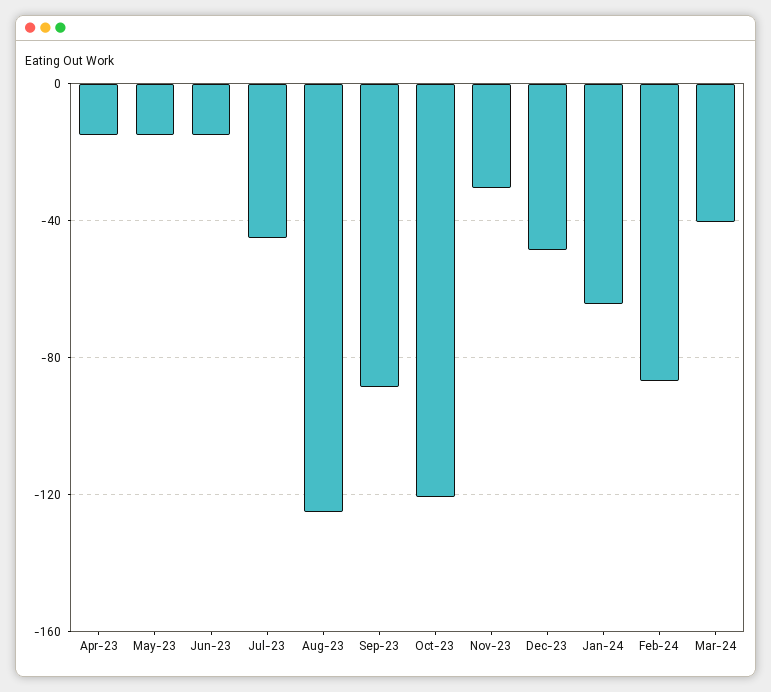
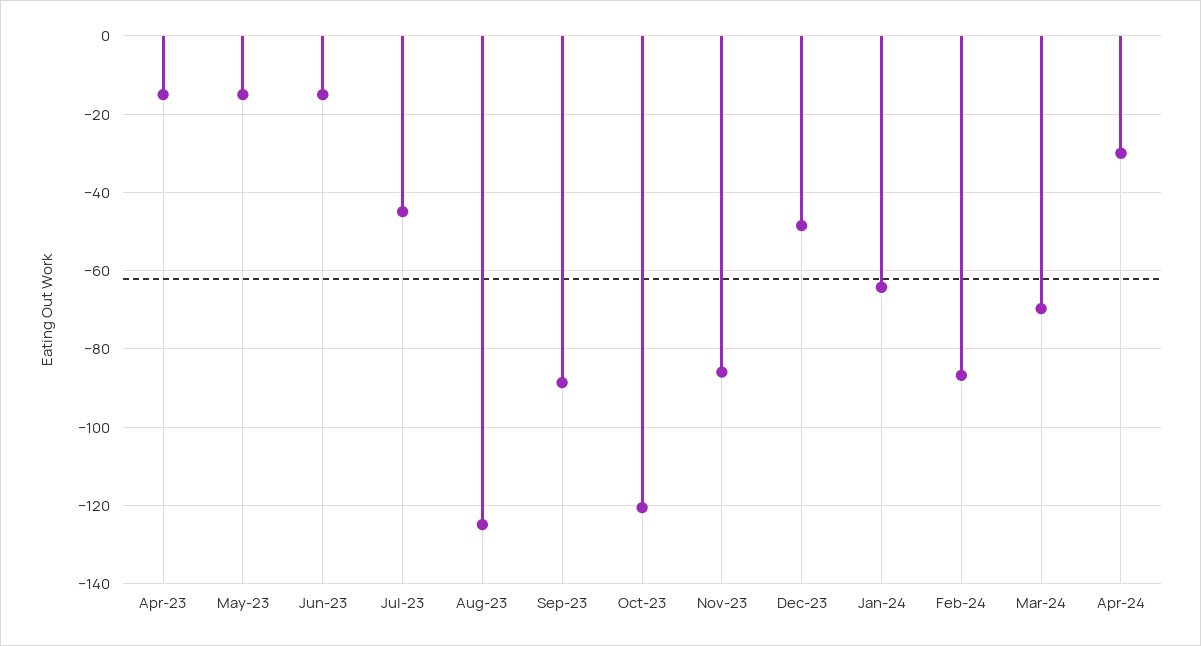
Nov-23: -30 -> -86
Mar-24: -40 -> -70
Apr-24: none -> -30

